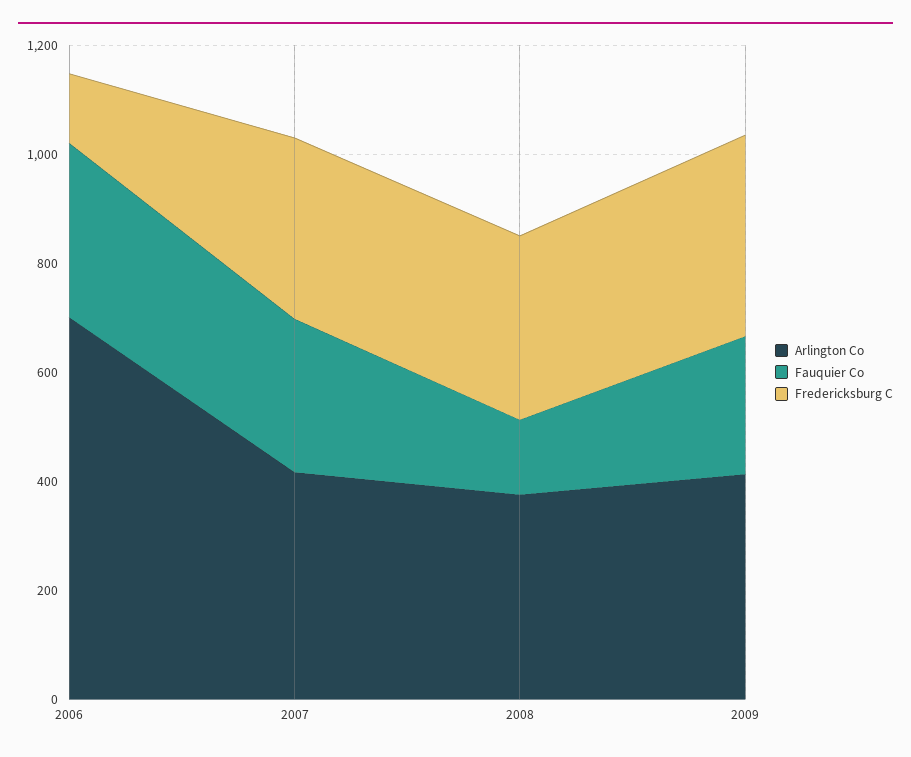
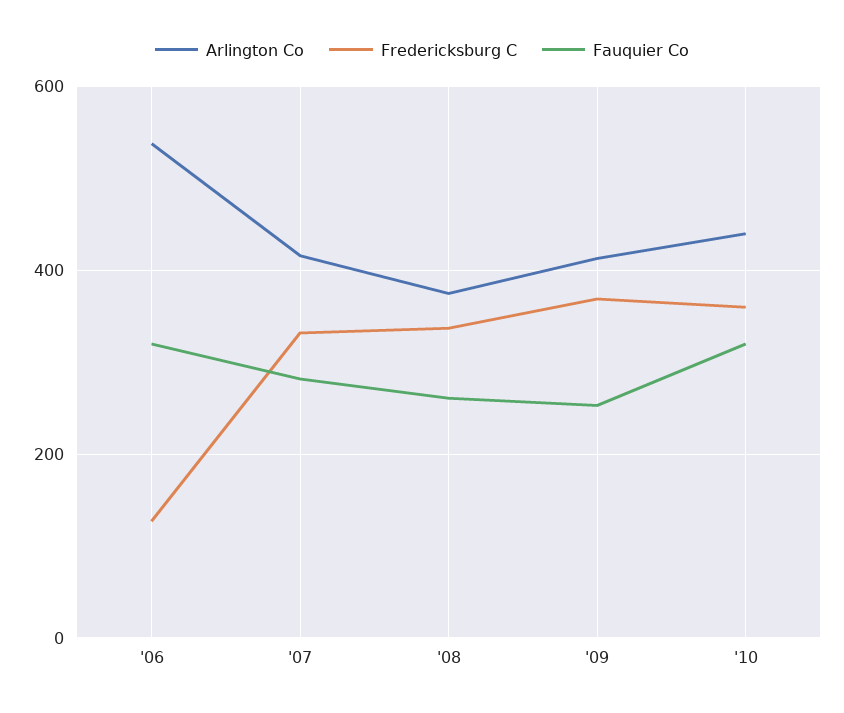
Arlington Co, 2006: 700 -> 540
Fauquier Co, 2008: 150 -> 260
Arlington Co, '10: none -> 440
Fredericksburg C, '10: none -> 360
Fauquier Co, '10: none -> 320

